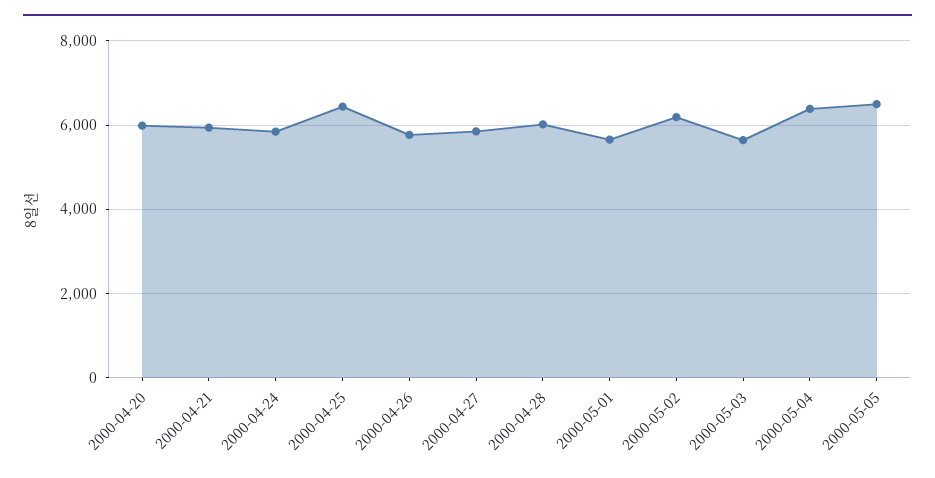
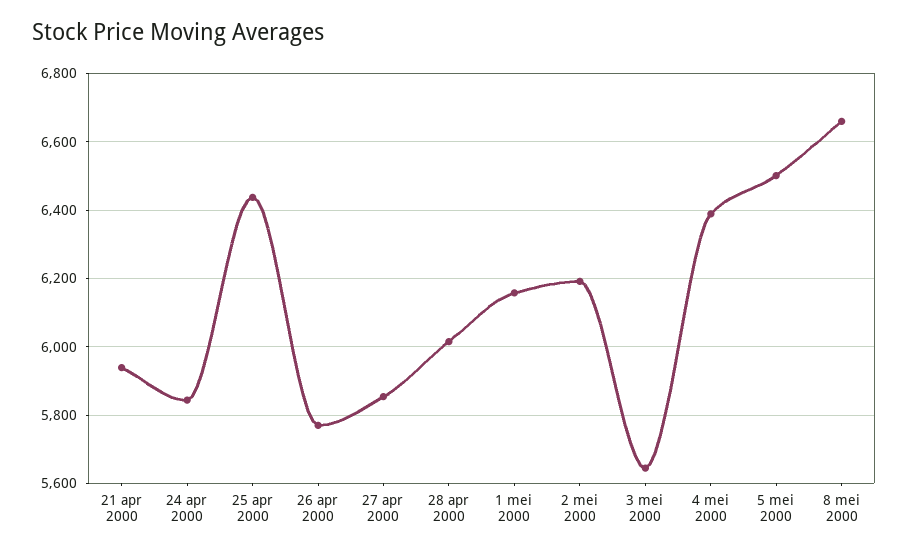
2000-04-20: 6000 -> none
2000-05-01: 5600 -> 6160
8 mei 2000: none -> 6660

